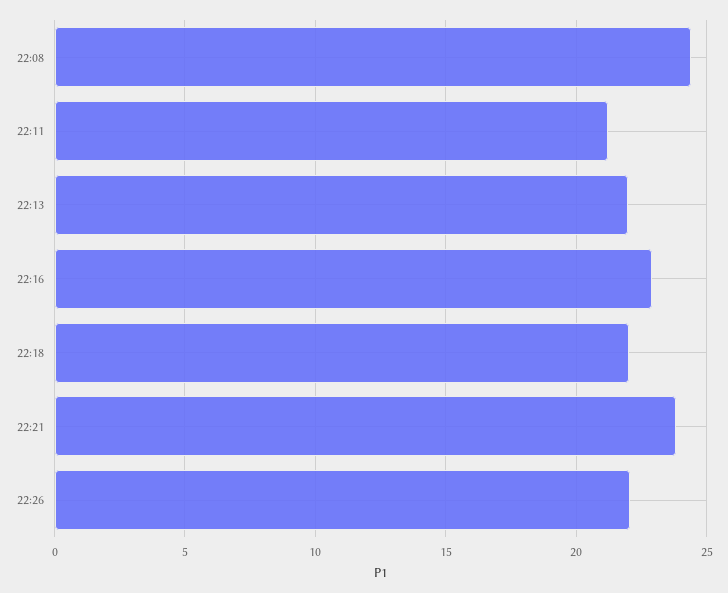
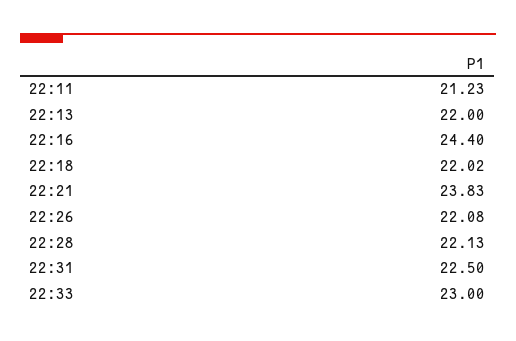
22:08: 24.5 -> none
22:16: 23 -> 24.4
22:28: none -> 22.13
22:31: none -> 22.5
22:33: none -> 23

